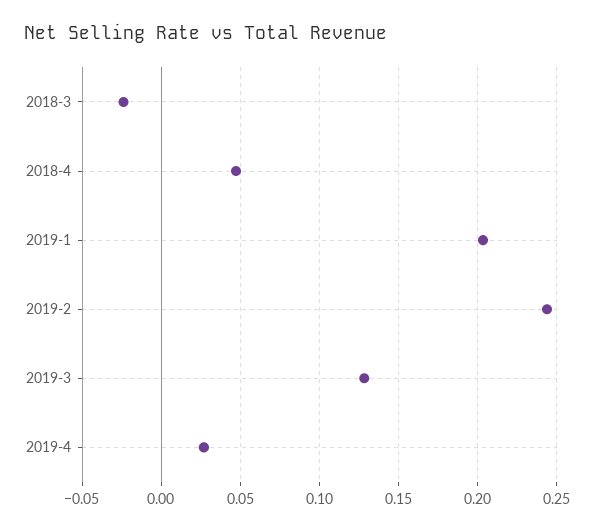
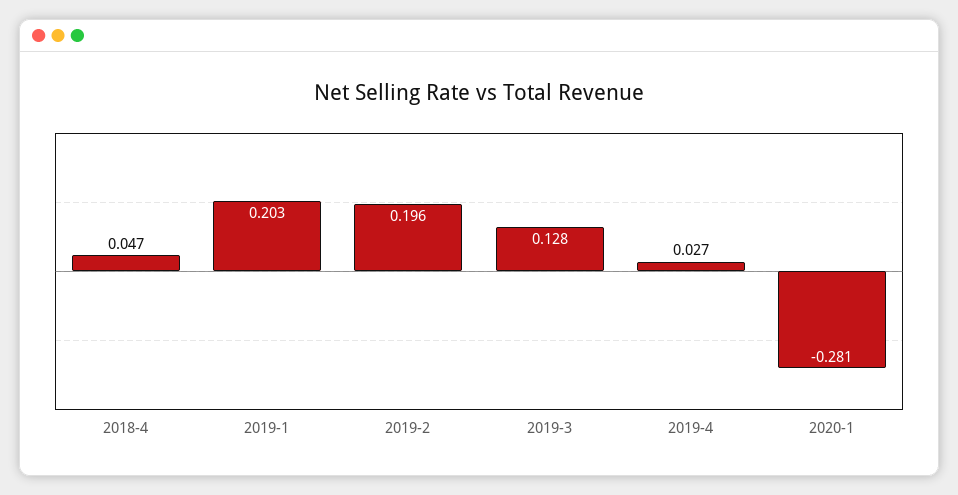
2018-3: -0.025 -> none
2019-2: 0.245 -> 0.196
2020-1: none -> -0.281

